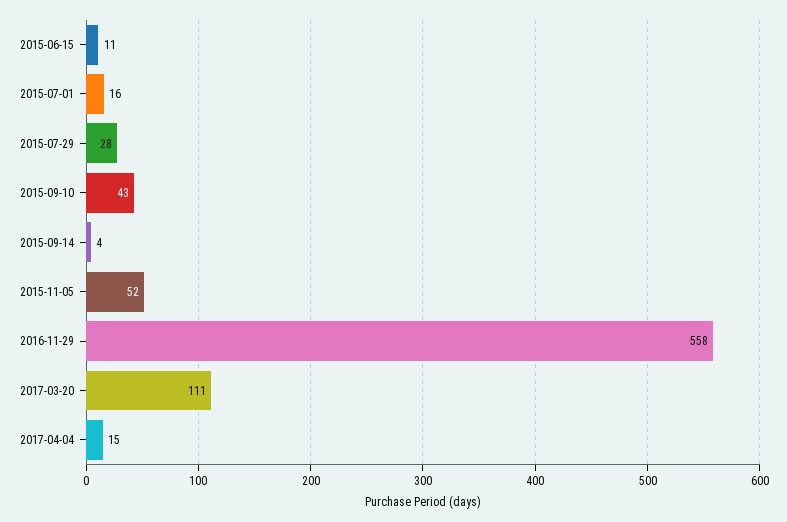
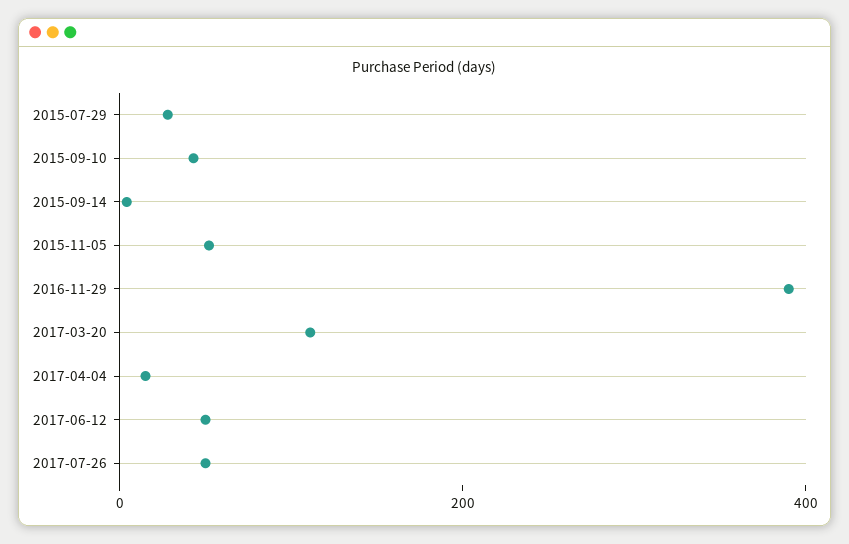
2015-06-15: 11 -> none
2015-07-01: 16 -> none
2016-11-29: 558 -> 400
2017-06-12: none -> 50
2017-07-26: none -> 50

